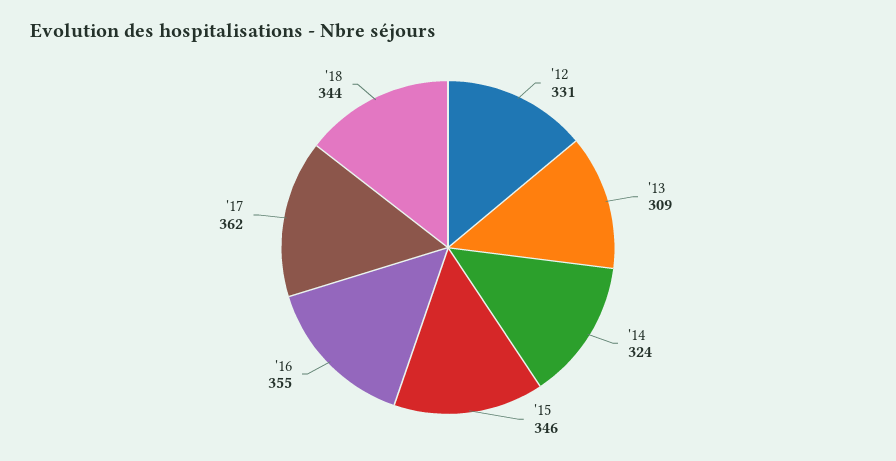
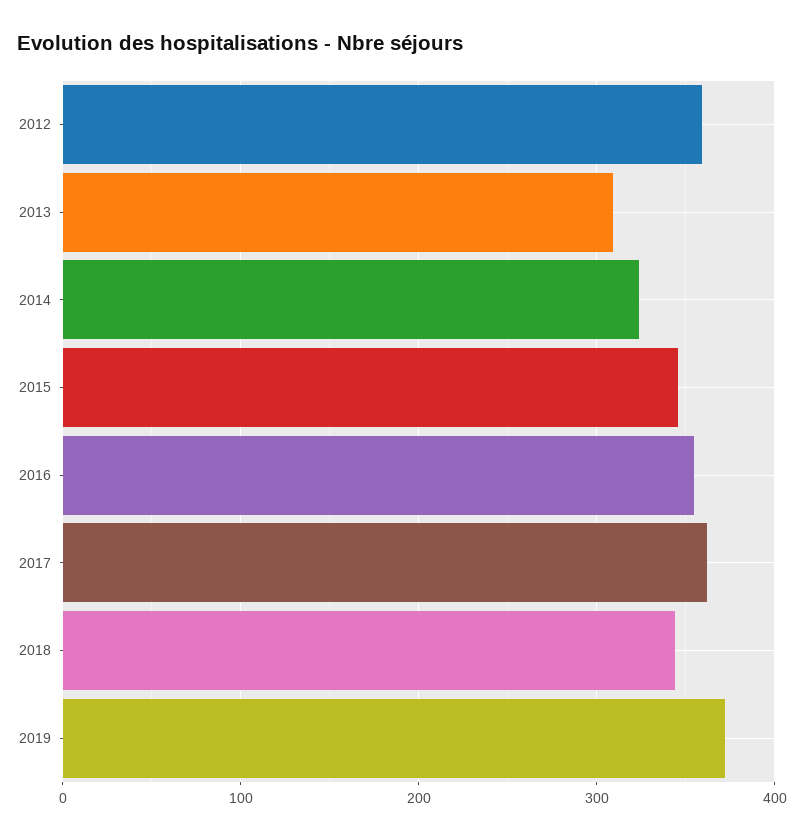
'12: 331 -> 360
2019: none -> 370

